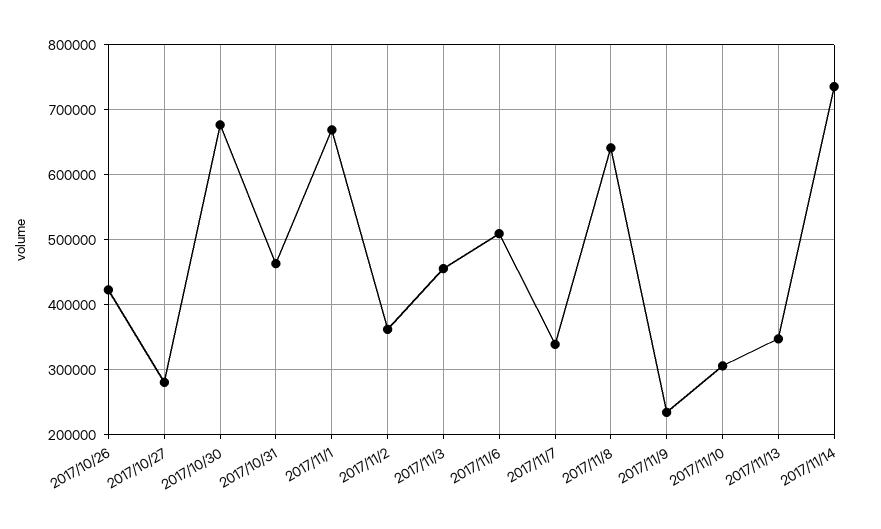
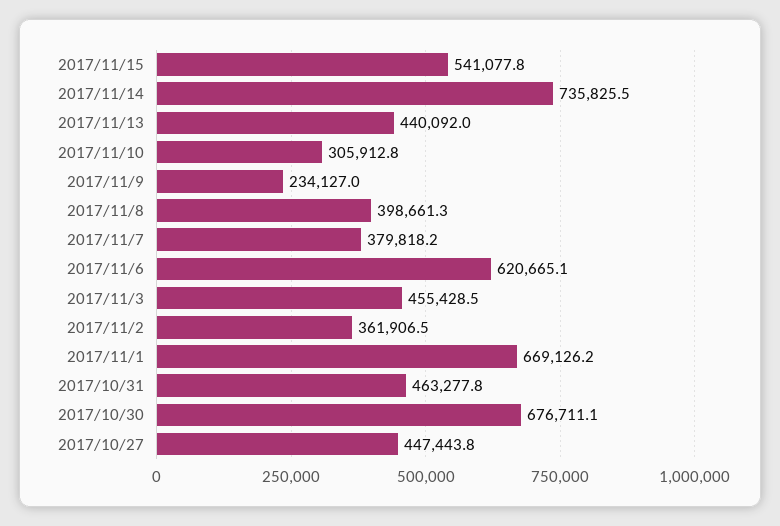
2017/10/26: 420000 -> none
2017/10/27: 280000 -> 447443.8
2017/11/6: 510000 -> 620665.1
2017/11/7: 340000 -> 379818.2
2017/11/8: 640000 -> 398661.3
2017/11/13: 350000 -> 440092
2017/11/15: none -> 541077.8

